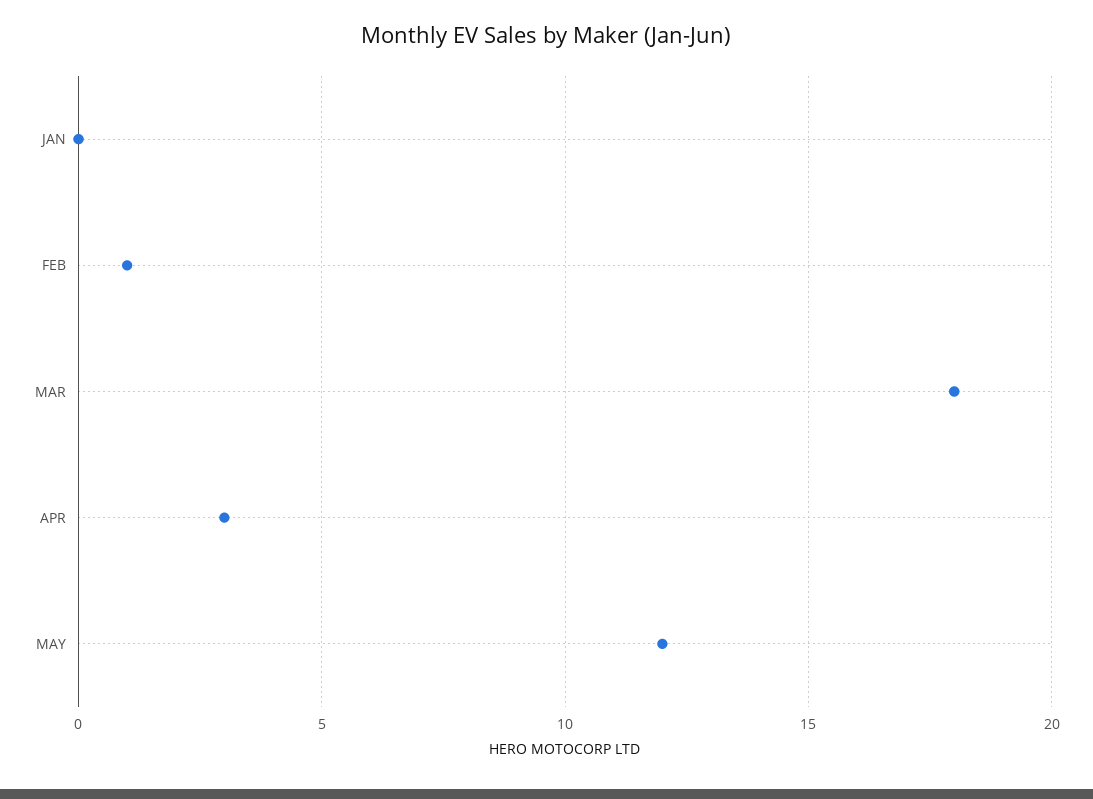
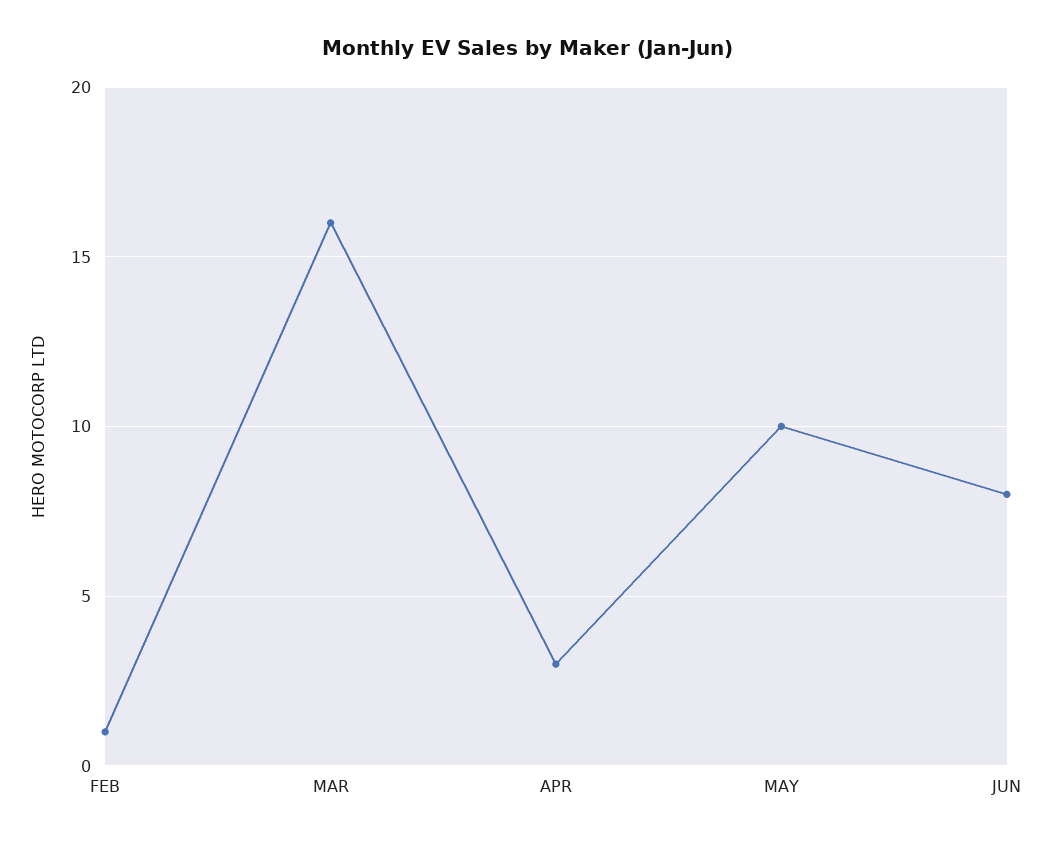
JAN: 0 -> none
MAR: 18 -> 16
MAY: 12 -> 10
JUN: none -> 8

